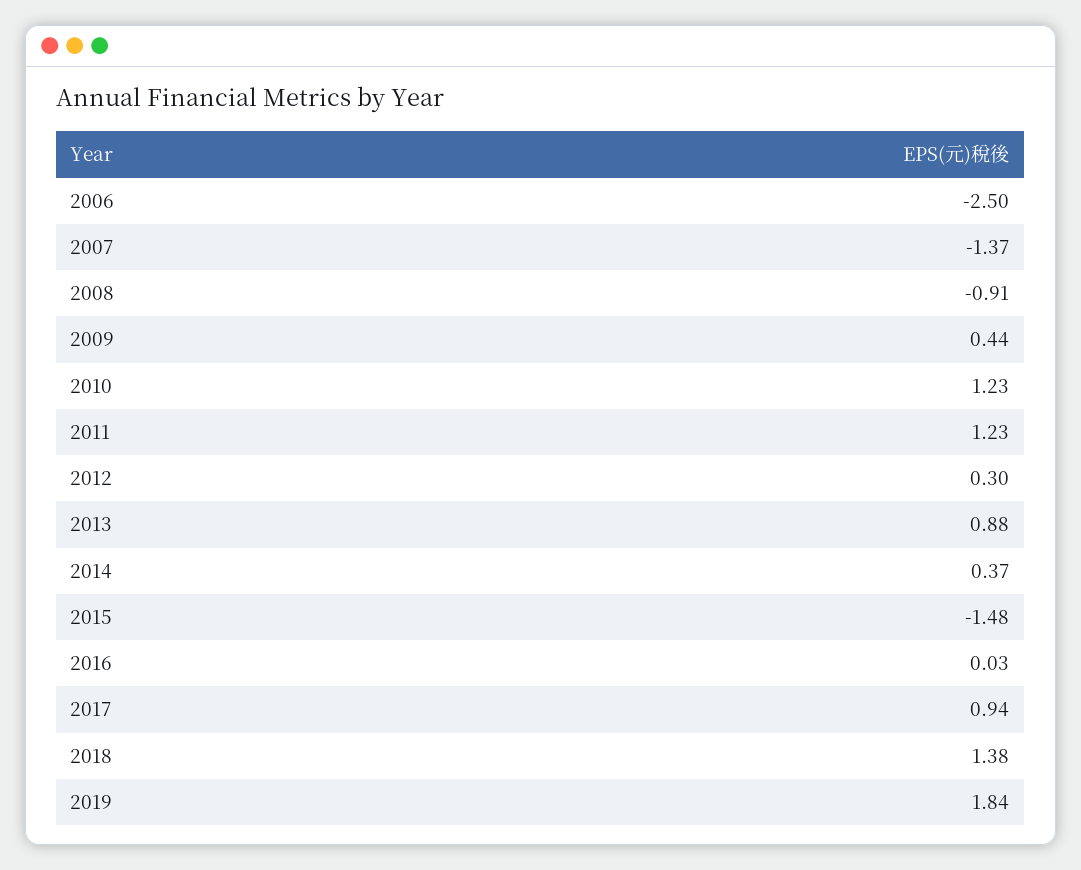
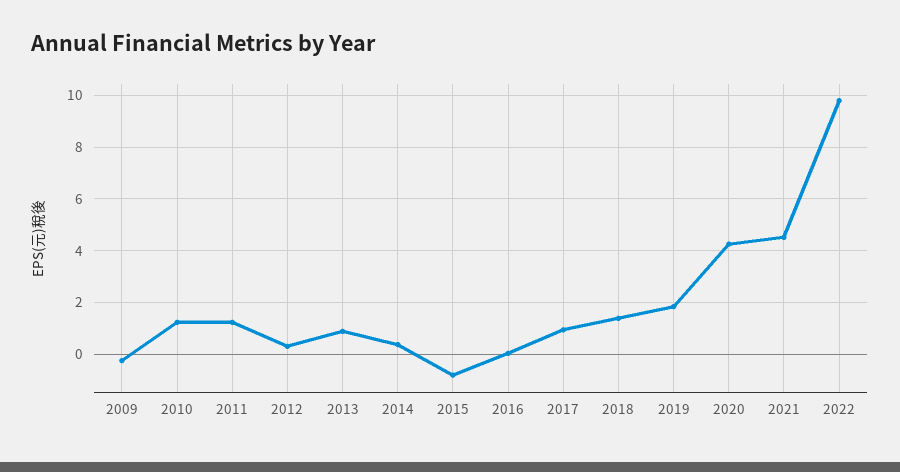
2006: -2.5 -> none
2007: -1.37 -> none
2008: -0.91 -> none
2009: 0.44 -> -0.25
2015: -1.48 -> -0.75
2020: none -> 4.25
2021: none -> 4.5
2022: none -> 9.75

